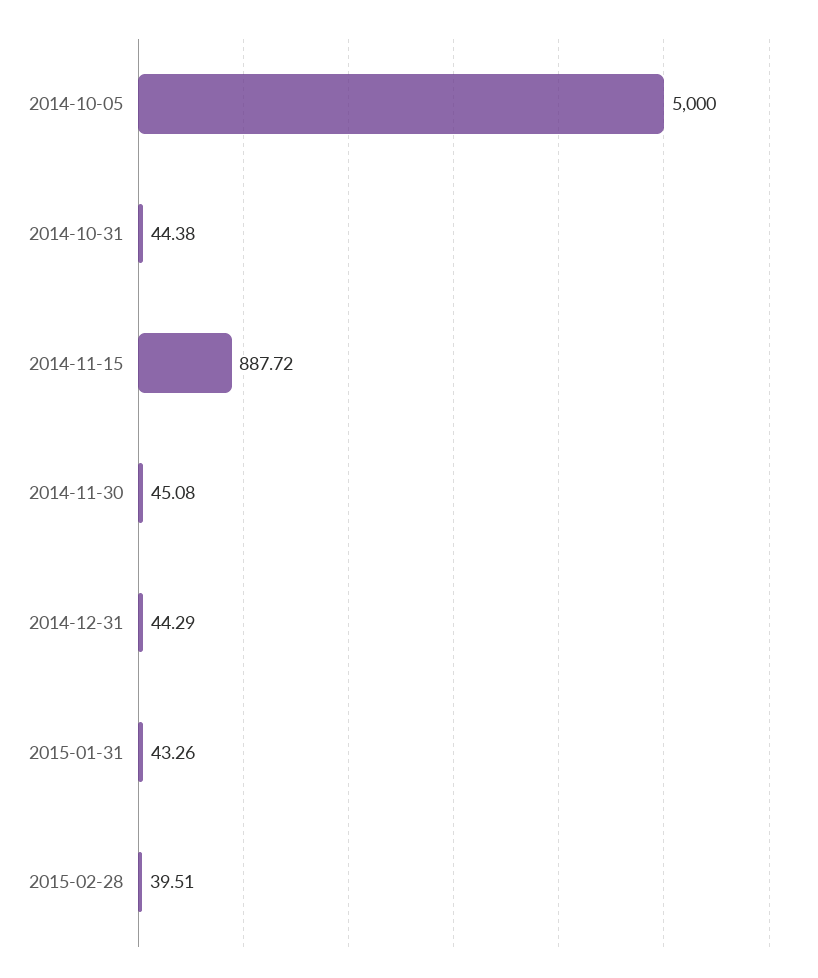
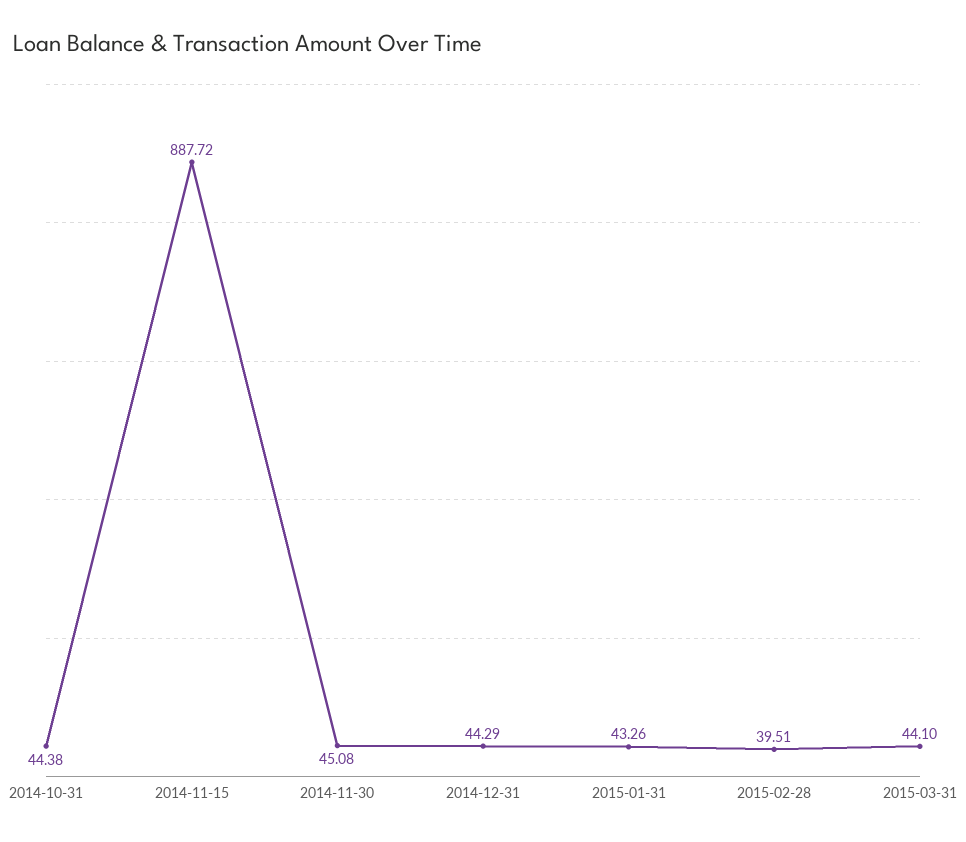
2014-10-05: 5000 -> none
2015-03-31: none -> 44.1

